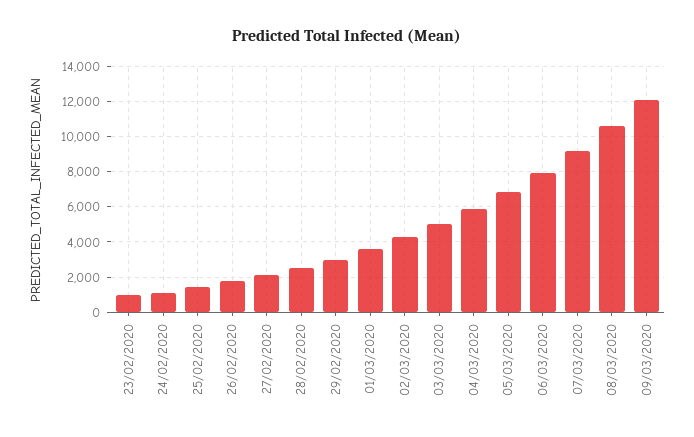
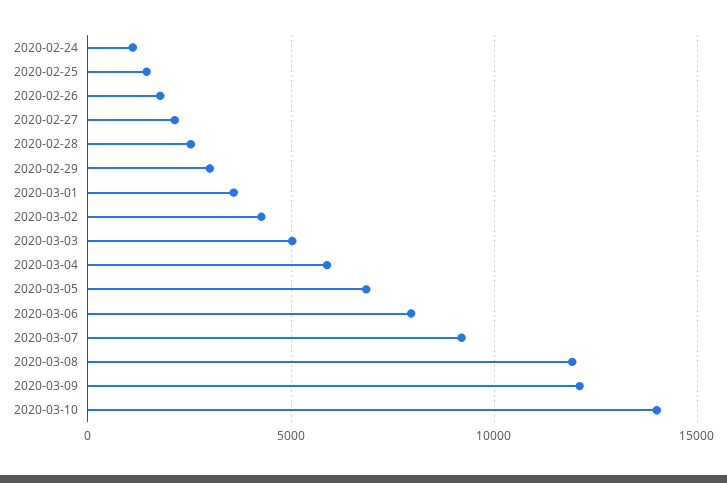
23/02/2020: 1000 -> none
08/03/2020: 10500 -> 12000
2020-03-10: none -> 14000

